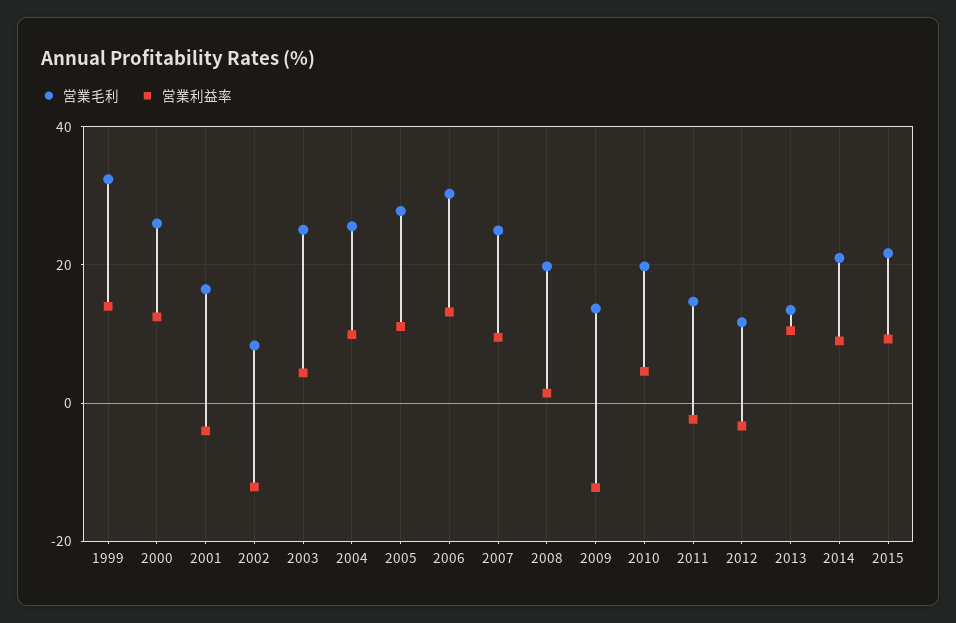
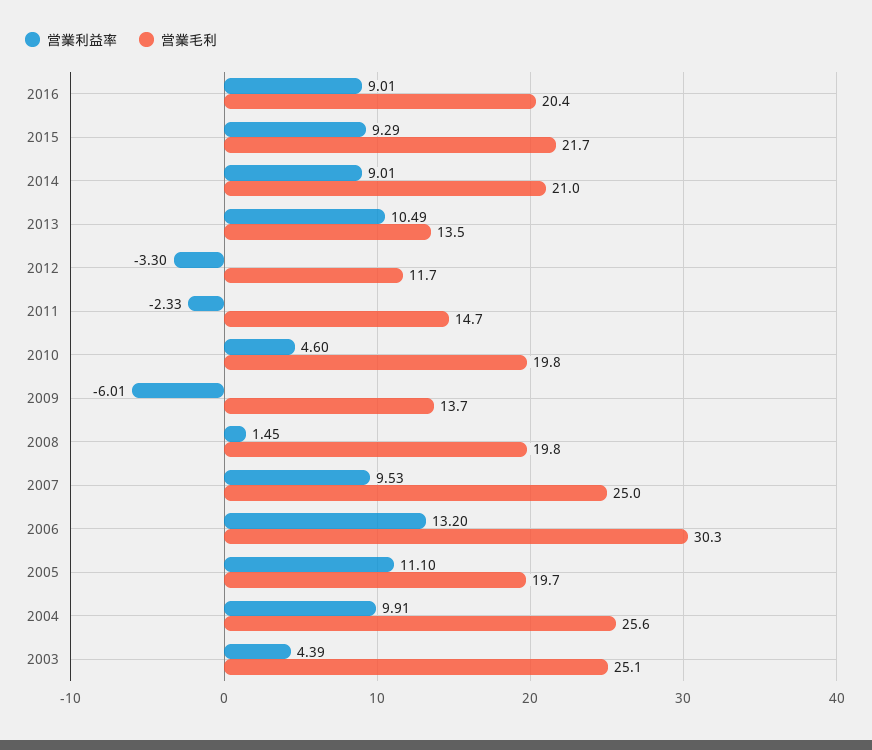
営業毛利, 1999: 32 -> none
営業利益率, 1999: 14 -> none
営業毛利, 2000: 26 -> none
営業利益率, 2000: 12 -> none
営業毛利, 2001: 16 -> none
営業利益率, 2001: -4 -> none
営業毛利, 2002: 8 -> none
営業利益率, 2002: -12 -> none
営業毛利, 2005: 28 -> 19.7
営業利益率, 2009: -12 -> -6.01
営業利益率, 2016: none -> 9.01
営業毛利, 2016: none -> 20.4

